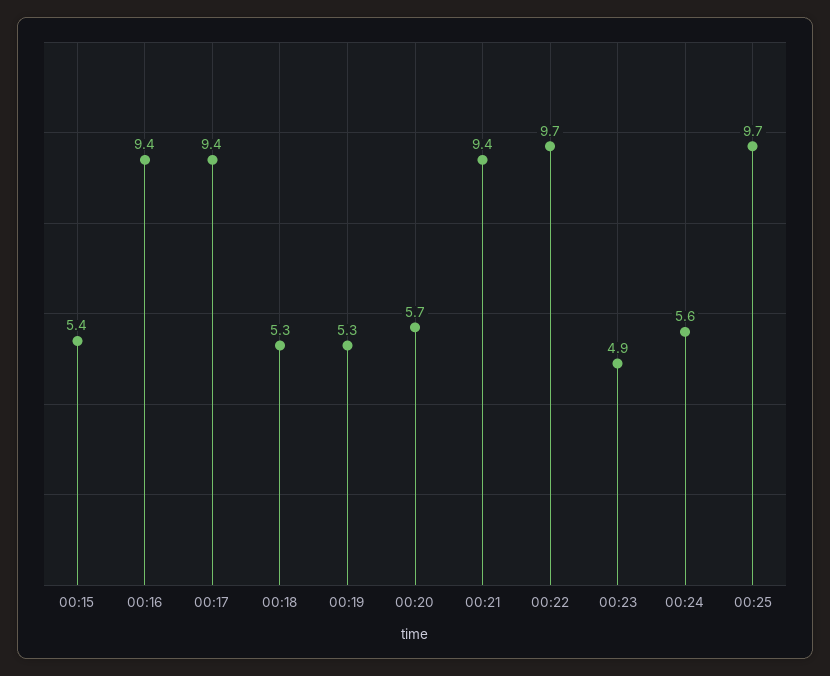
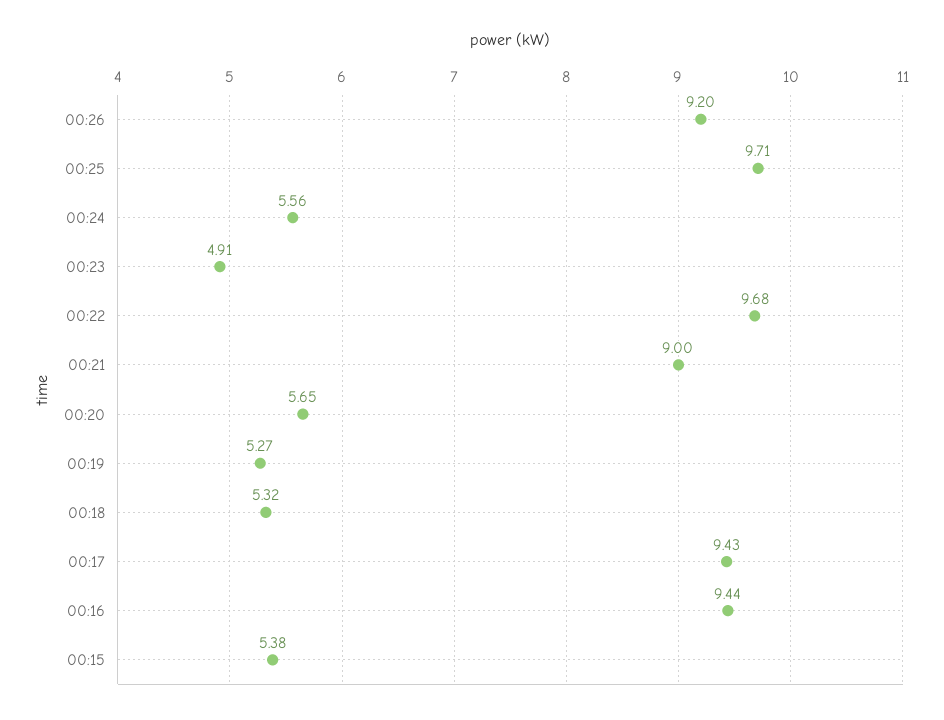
00:21: 9.4 -> 9
00:26: none -> 9.2

